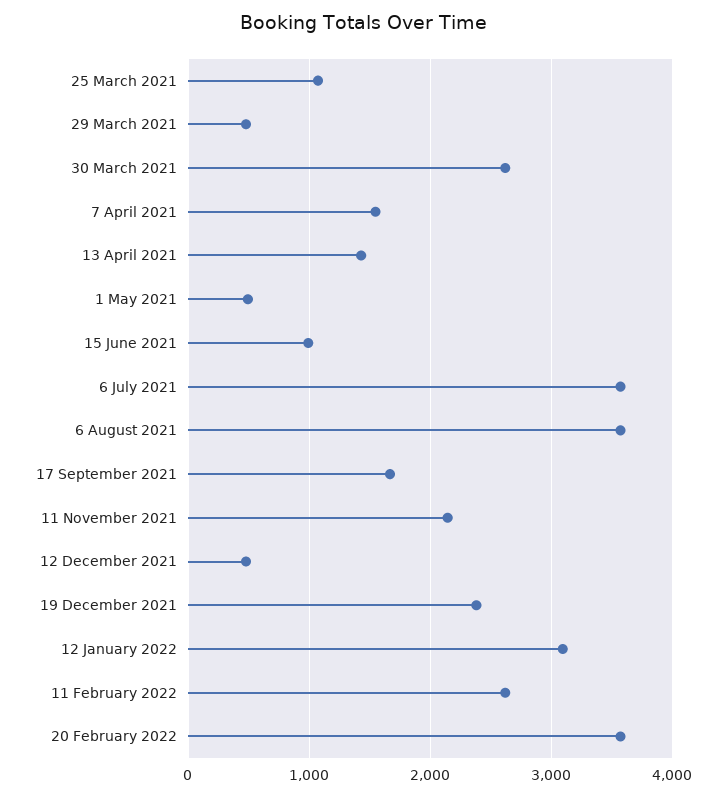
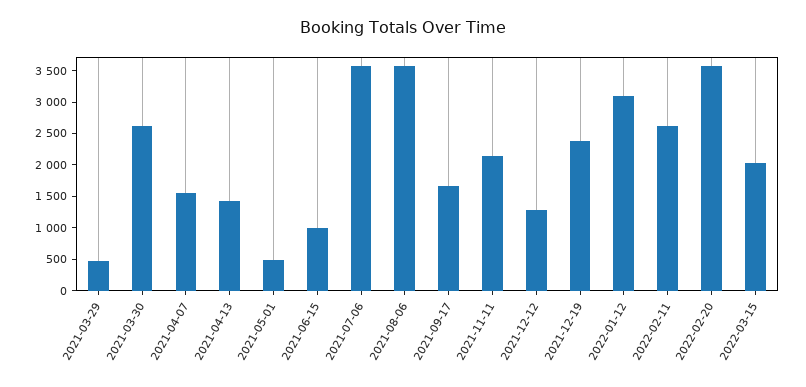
25 March 2021: 1100 -> none
12 December 2021: 500 -> 1250
2022-03-15: none -> 2000

